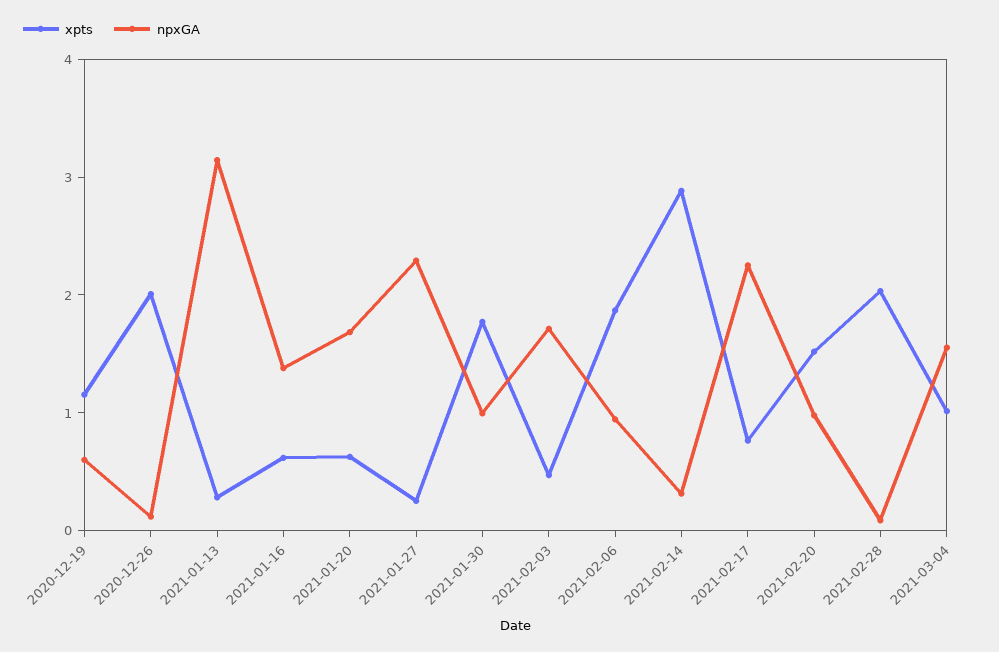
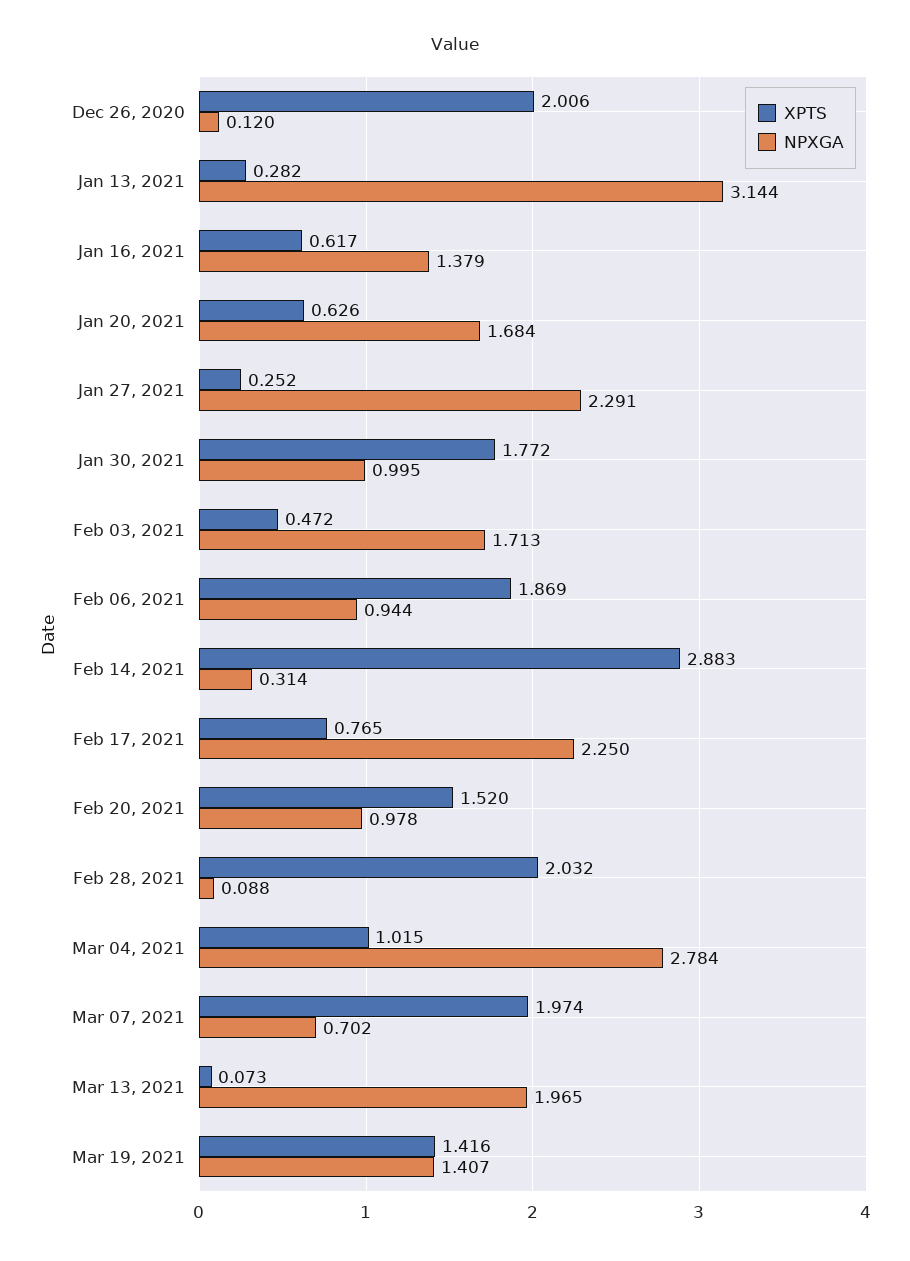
xpts, 2020-12-19: 1.2 -> none
npxGA, 2020-12-19: 0.6 -> none
npxGA, 2021-03-04: 1.6 -> 2.784
xpts, Mar 07, 2021: none -> 1.974
npxGA, Mar 07, 2021: none -> 0.702
xpts, Mar 13, 2021: none -> 0.073
npxGA, Mar 13, 2021: none -> 1.965
xpts, Mar 19, 2021: none -> 1.416
npxGA, Mar 19, 2021: none -> 1.407

